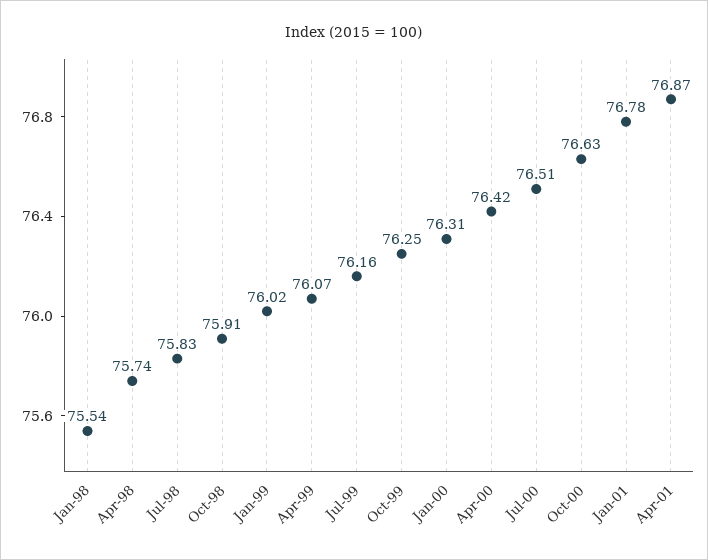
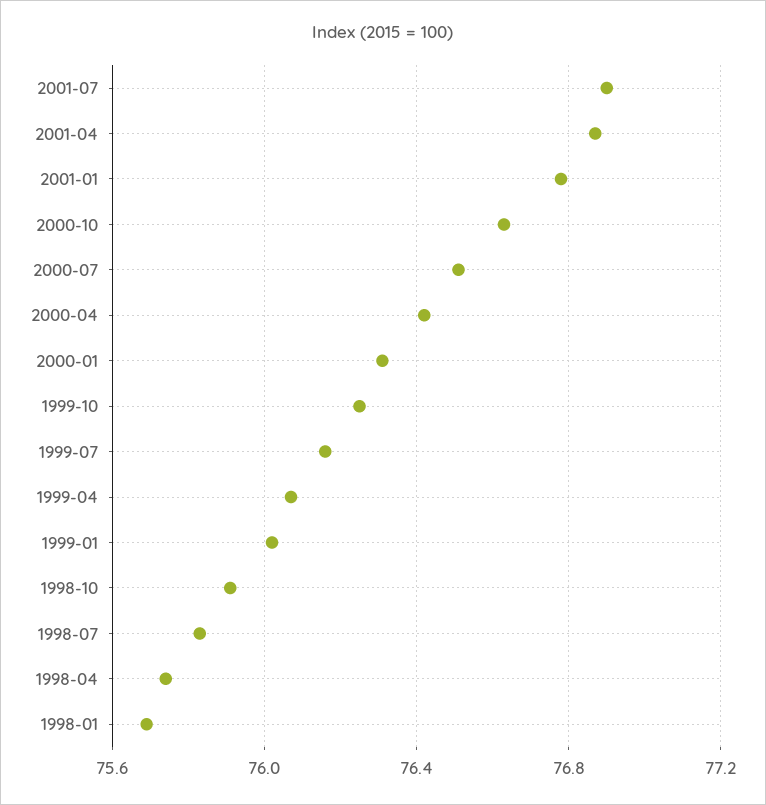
Jan-98: 75.54 -> 75.7
2001-07: none -> 76.9

